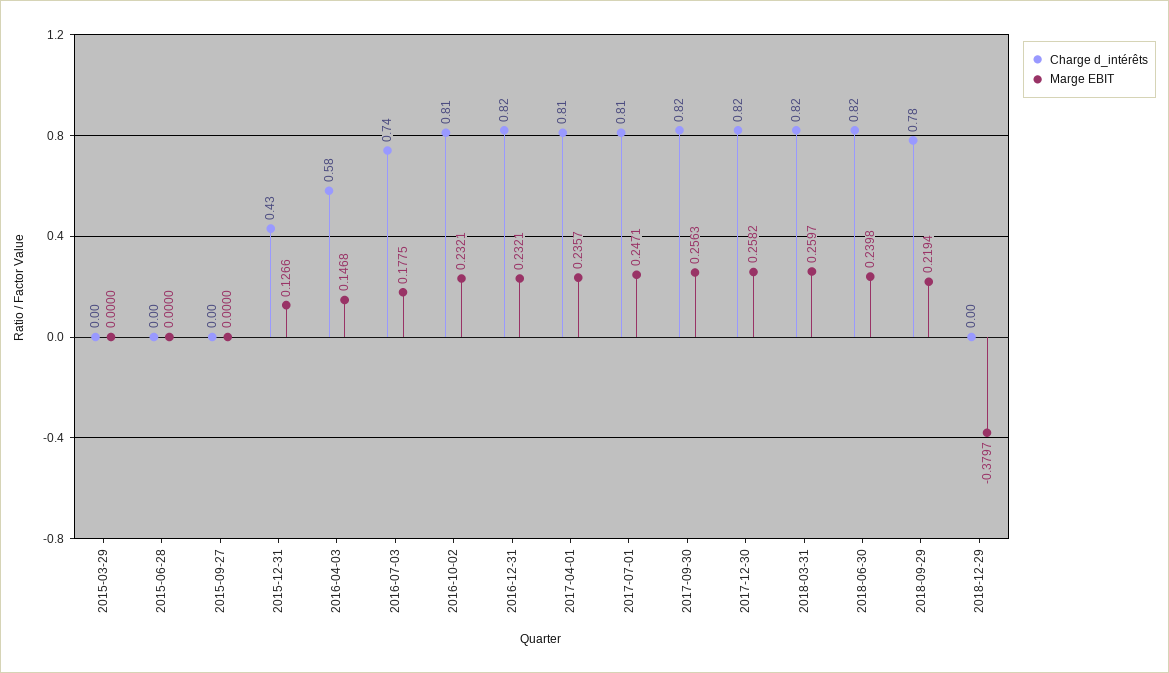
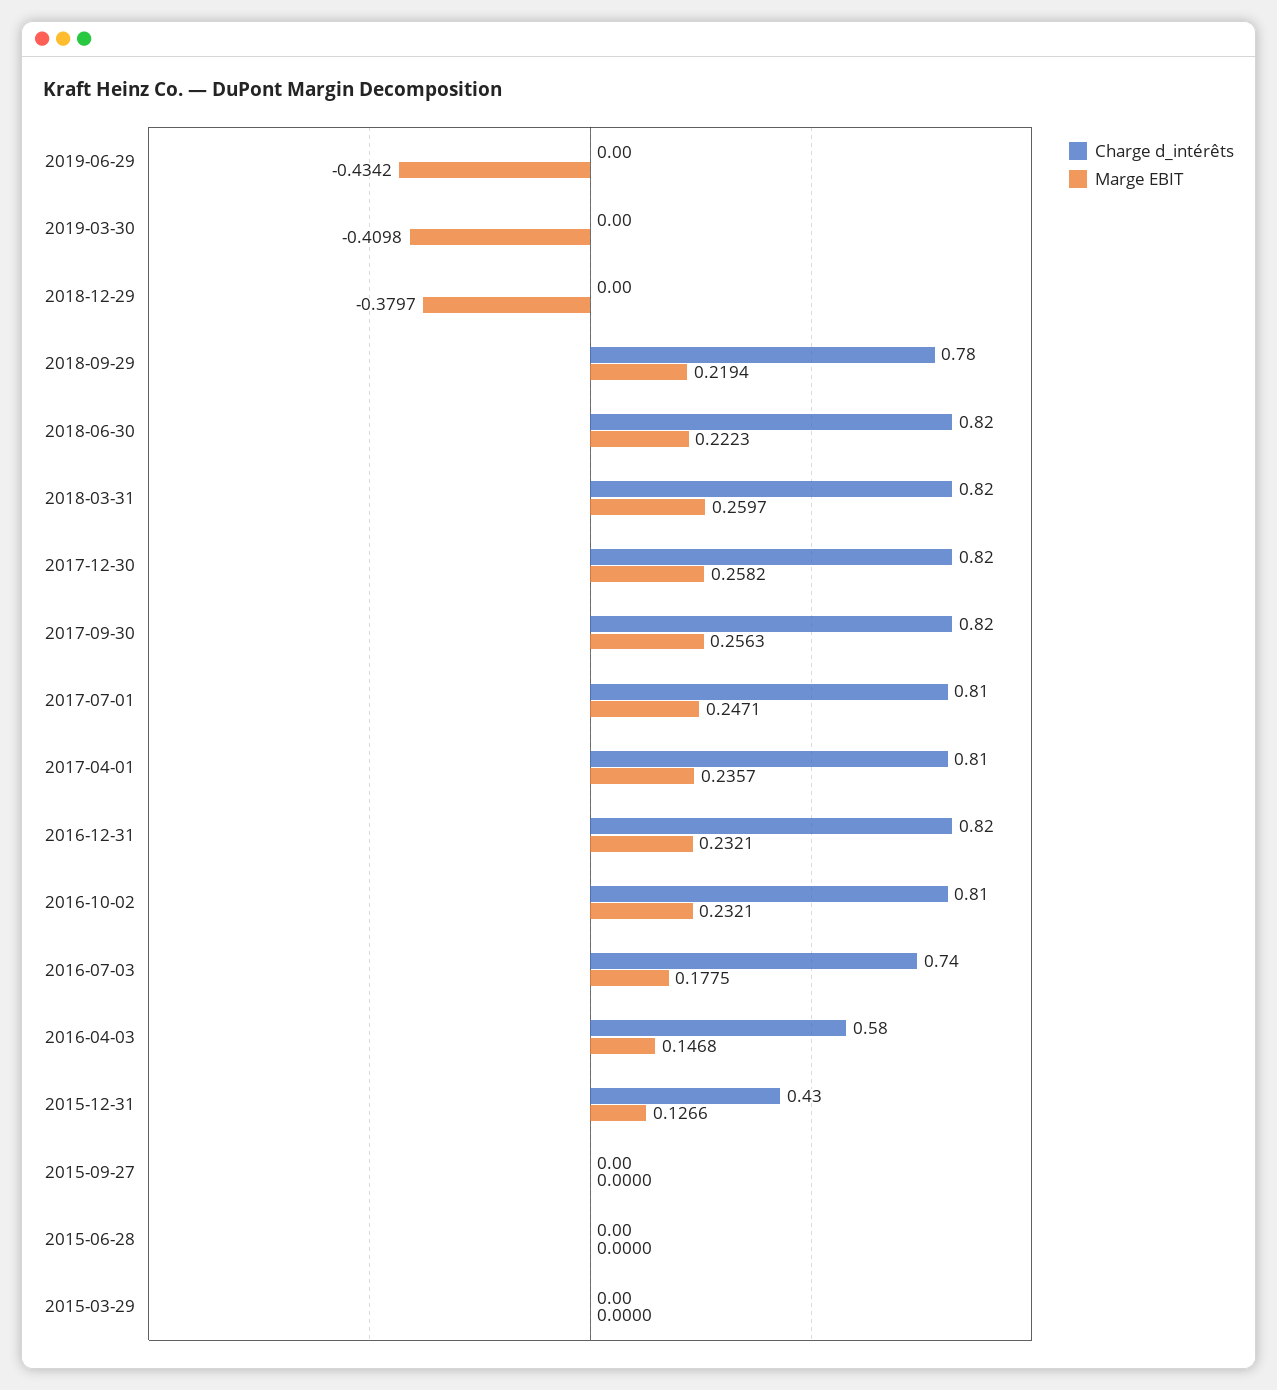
Marge EBIT, 2018-06-30: 0.2398 -> 0.2223
Charge d_intérêts, 2019-06-29: none -> 0
Marge EBIT, 2019-06-29: none -> -0.4342
Charge d_intérêts, 2019-03-30: none -> 0
Marge EBIT, 2019-03-30: none -> -0.4098

